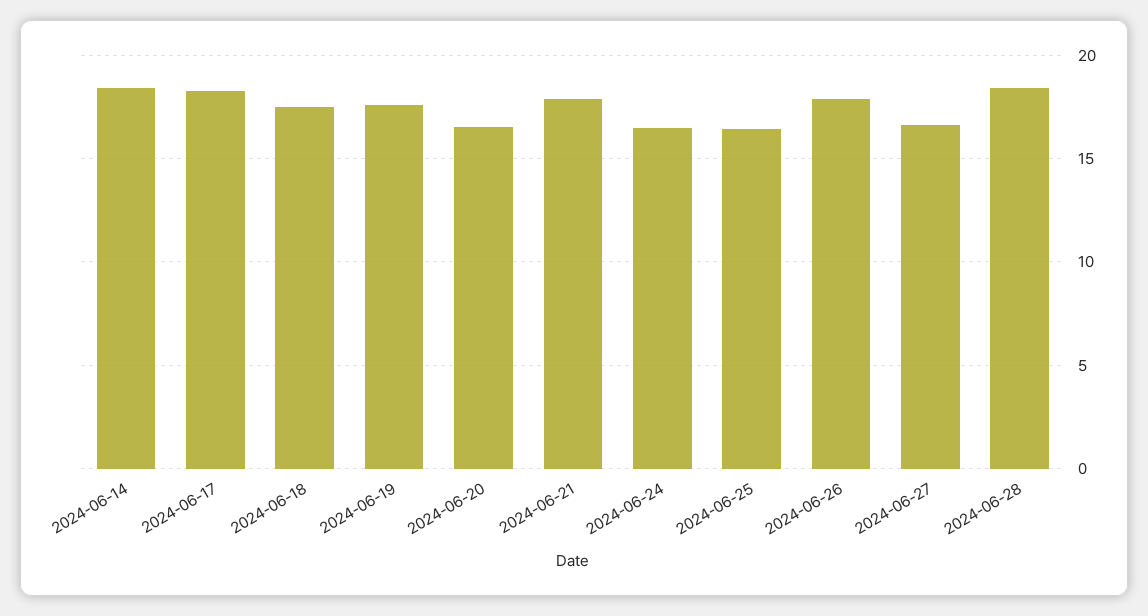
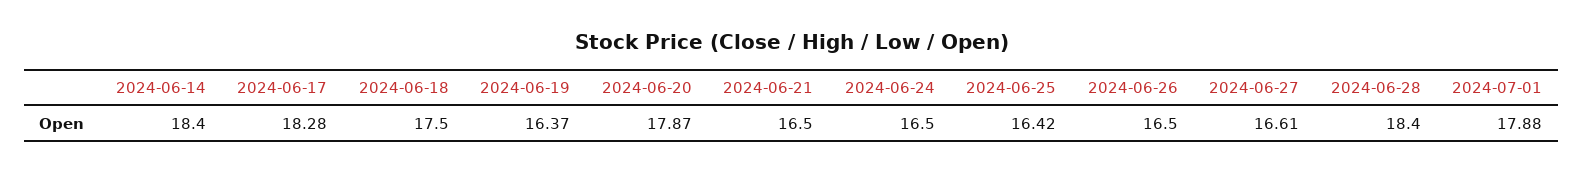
2024-06-19: 17.5 -> 16.37
2024-06-20: 16.5 -> 17.87
2024-06-21: 18 -> 16.5
2024-06-26: 18 -> 16.5
2024-07-01: none -> 17.88

